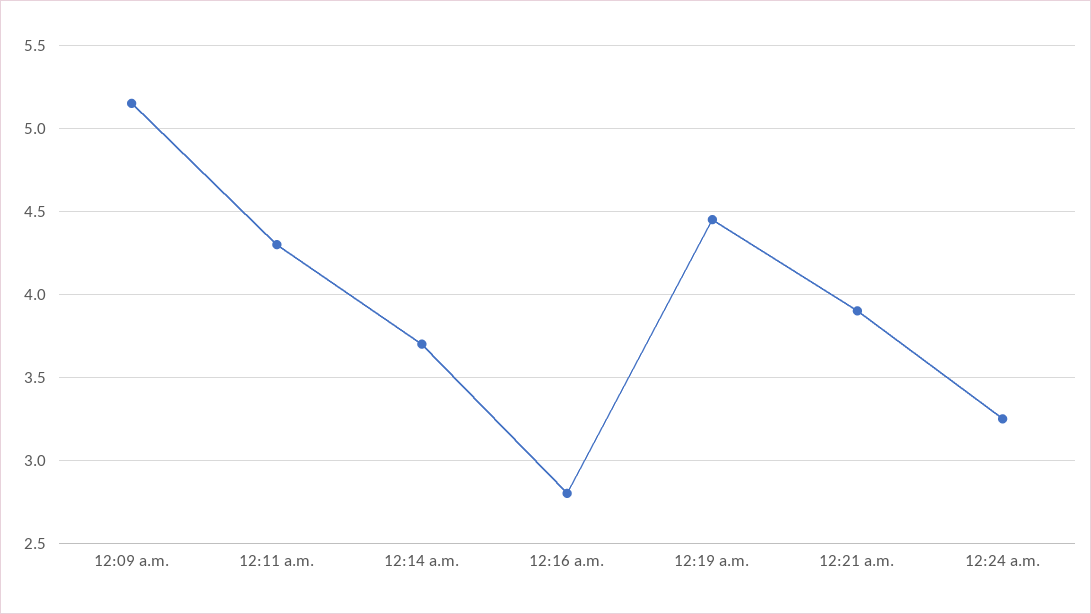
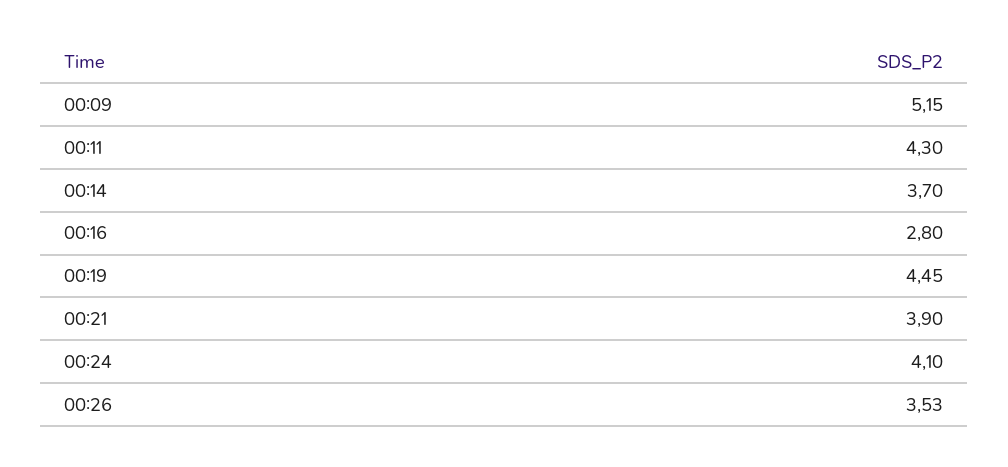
12:24 a.m.: 3.25 -> 4.1
00:26: none -> 3.53

